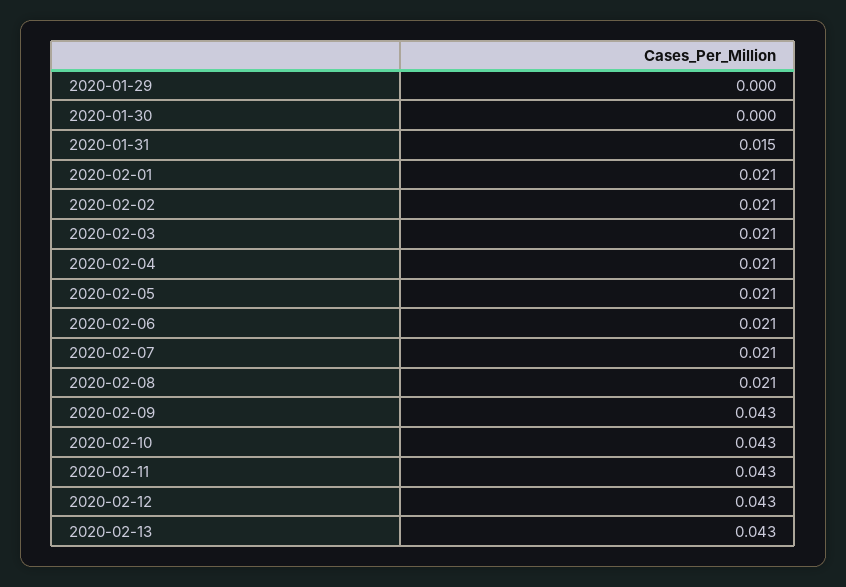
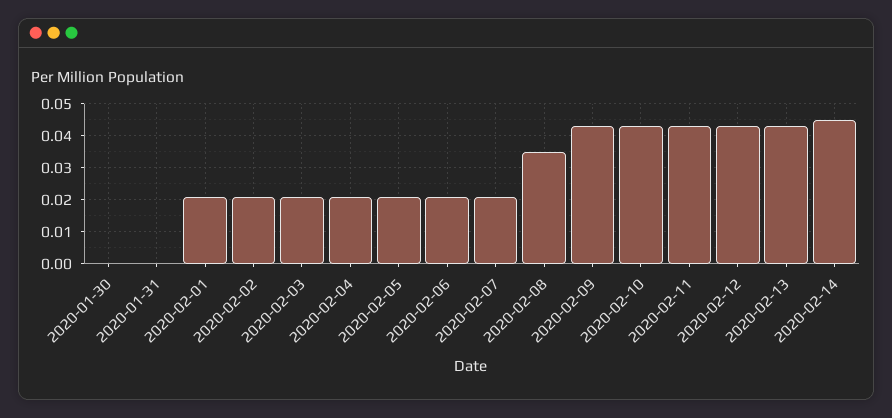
2020-01-29: 0 -> none
2020-01-31: 0.015 -> 0
2020-02-08: 0.021 -> 0.035
2020-02-14: none -> 0.045

